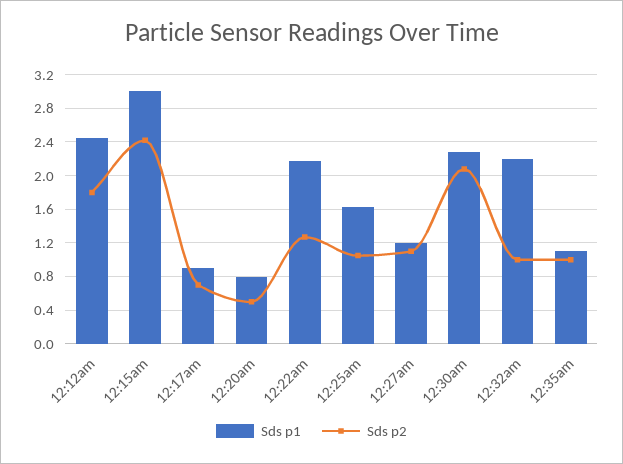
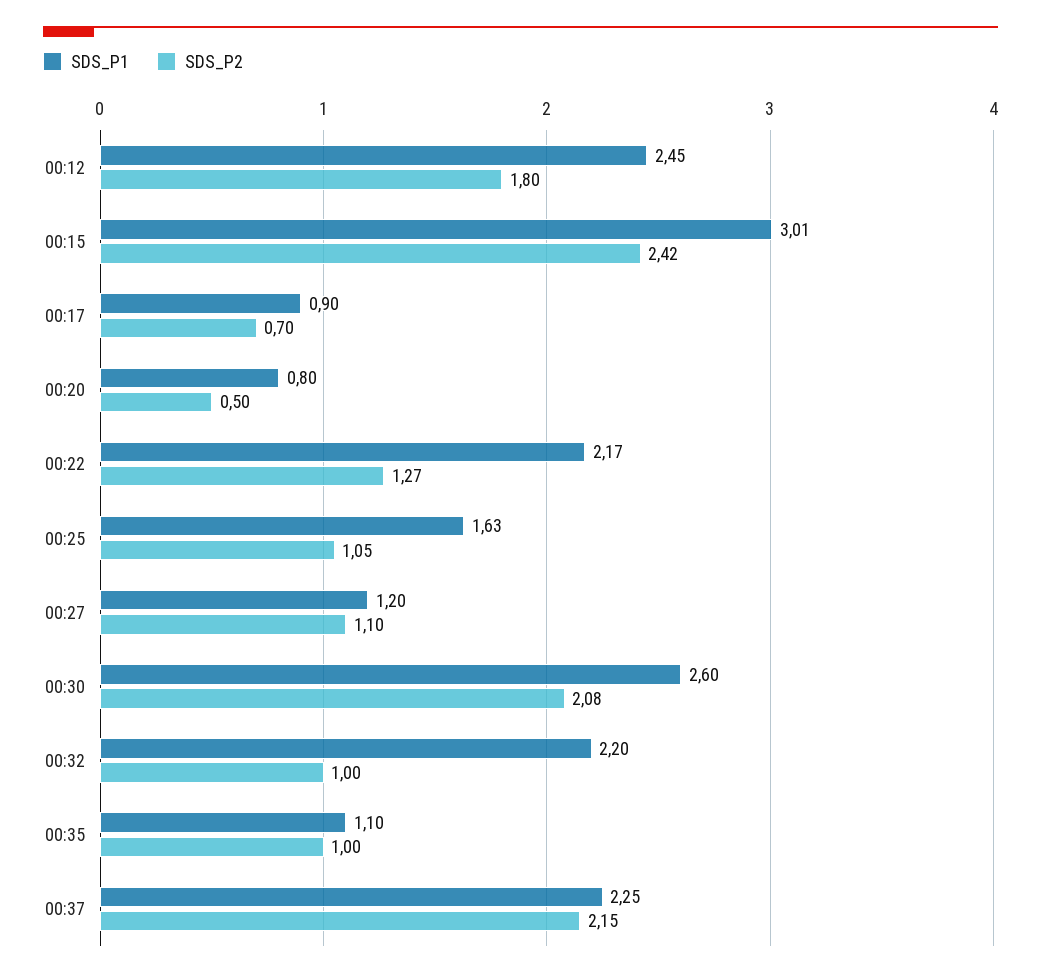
Sds p1, 12:30am: 2.3 -> 2.6
Sds p1, 00:37: none -> 2.25
Sds p2, 00:37: none -> 2.15

